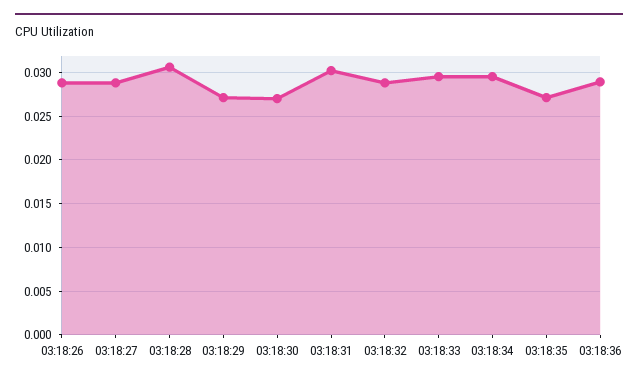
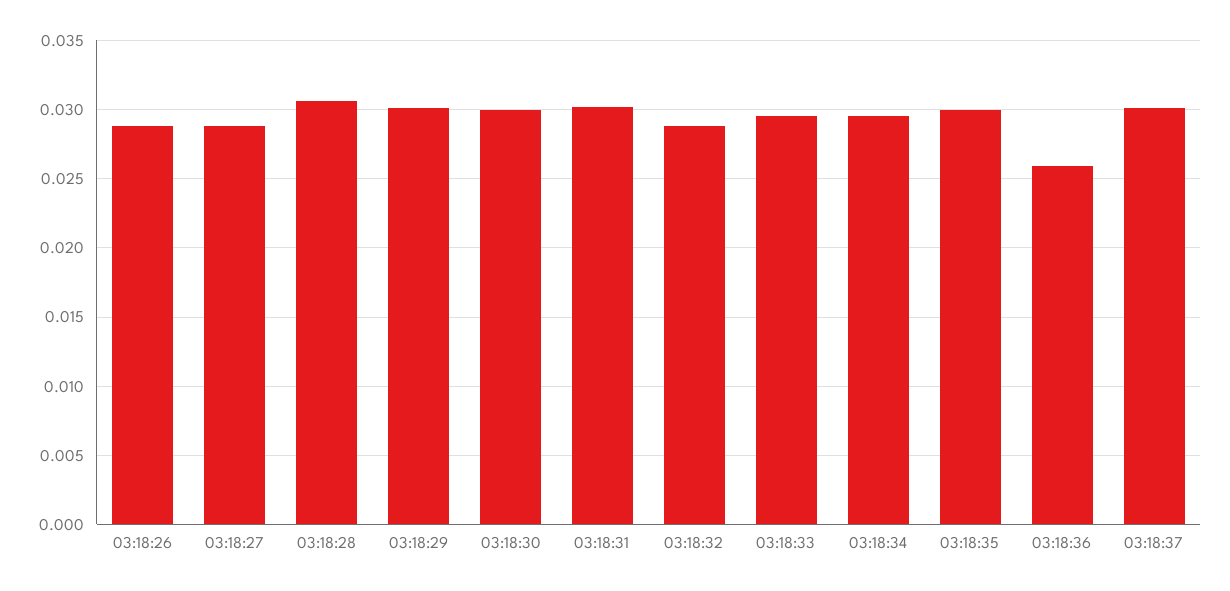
03:18:29: 0.027 -> 0.03
03:18:30: 0.027 -> 0.03
03:18:35: 0.027 -> 0.03
03:18:36: 0.029 -> 0.026
03:18:37: none -> 0.03

